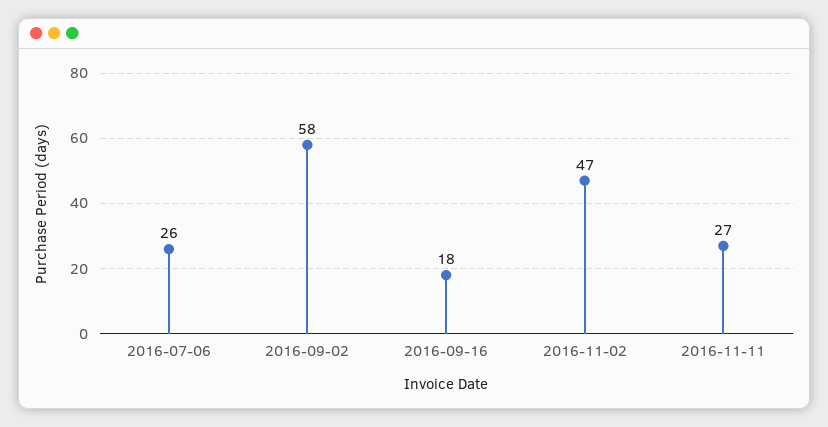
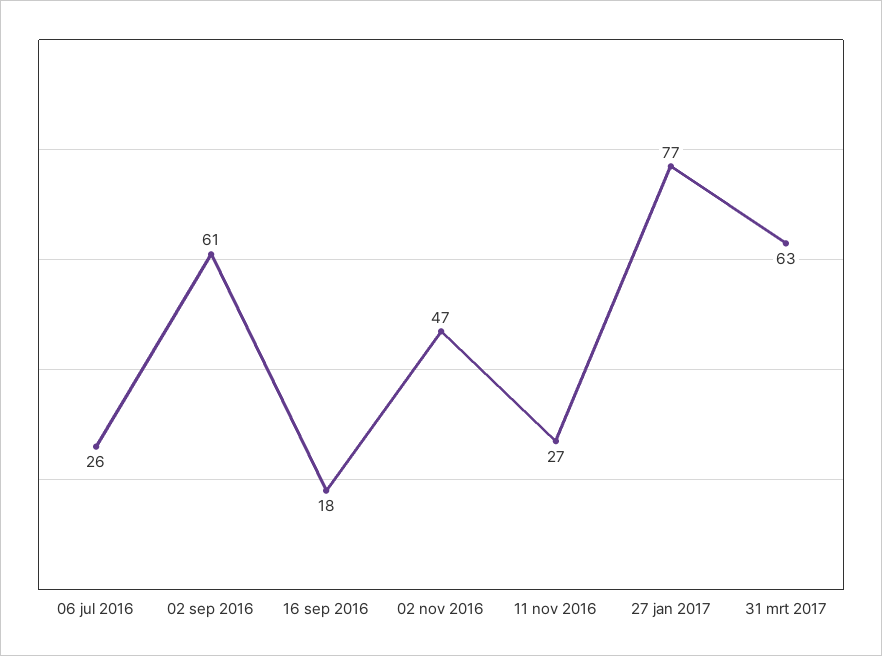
2016-09-02: 58 -> 61
27 jan 2017: none -> 77
31 mrt 2017: none -> 63

